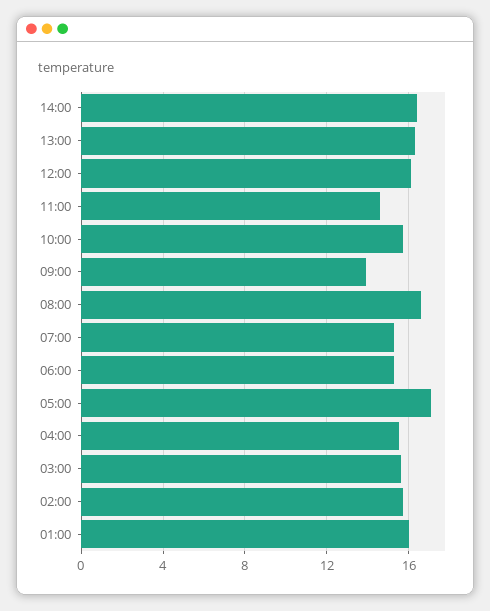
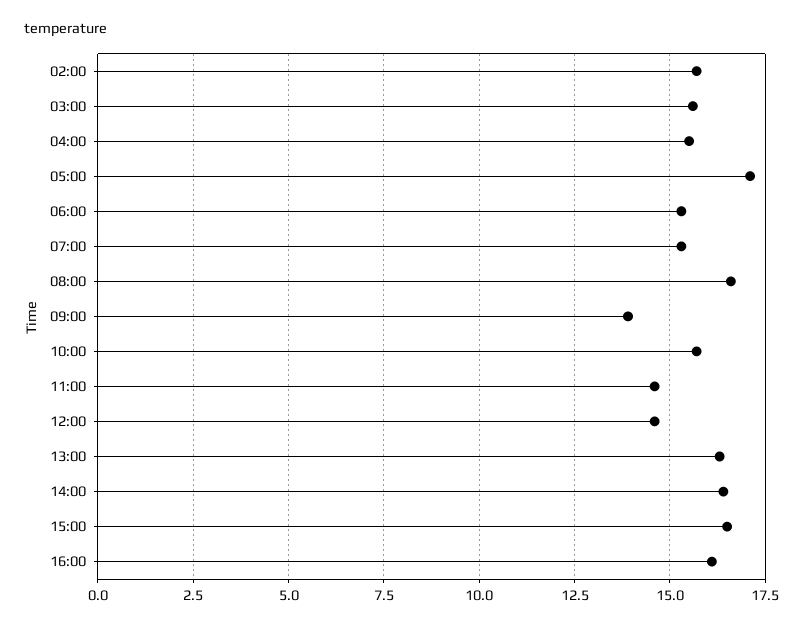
12:00: 16 -> 14.5
01:00: 16 -> none
15:00: none -> 16.5
16:00: none -> 16

